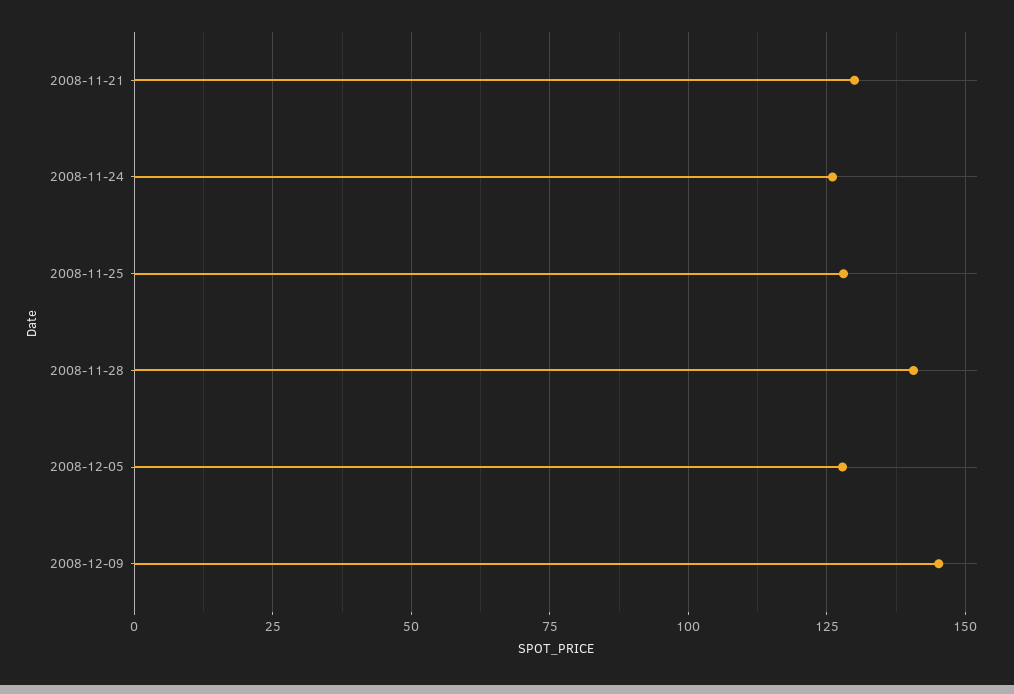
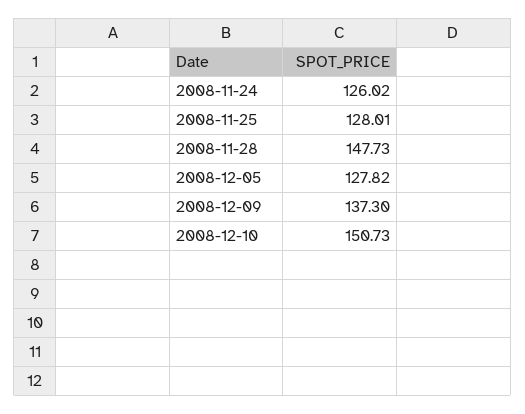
2008-11-21: 130 -> none
2008-11-28: 140 -> 147.73
2008-12-09: 145 -> 137.3
2008-12-10: none -> 150.73

